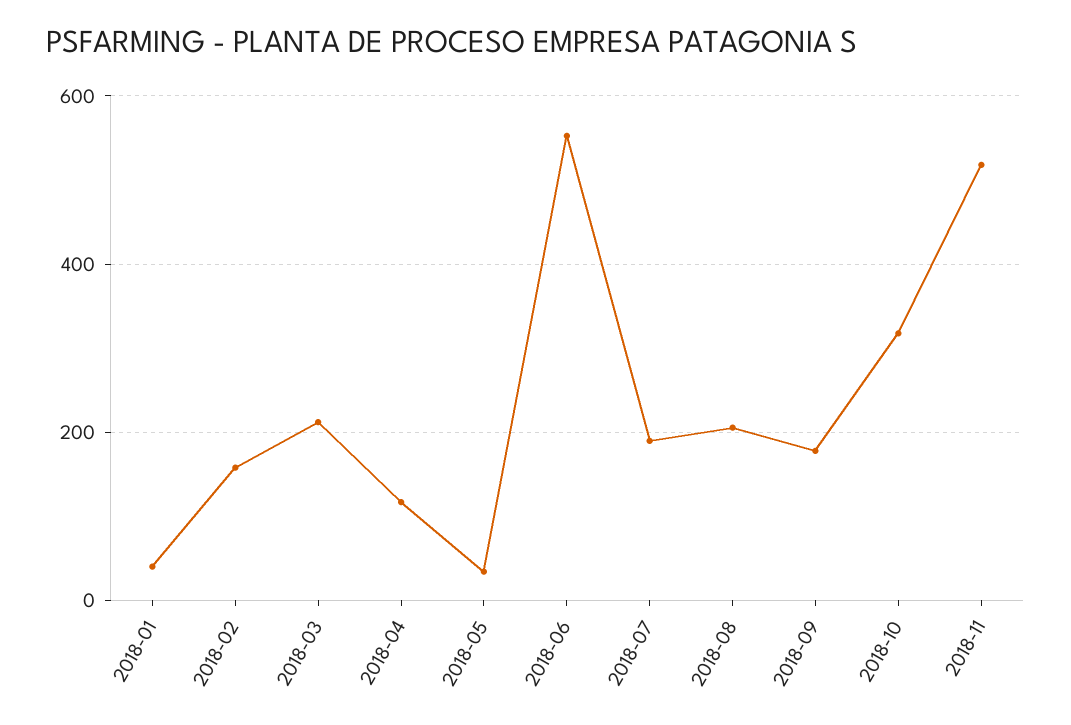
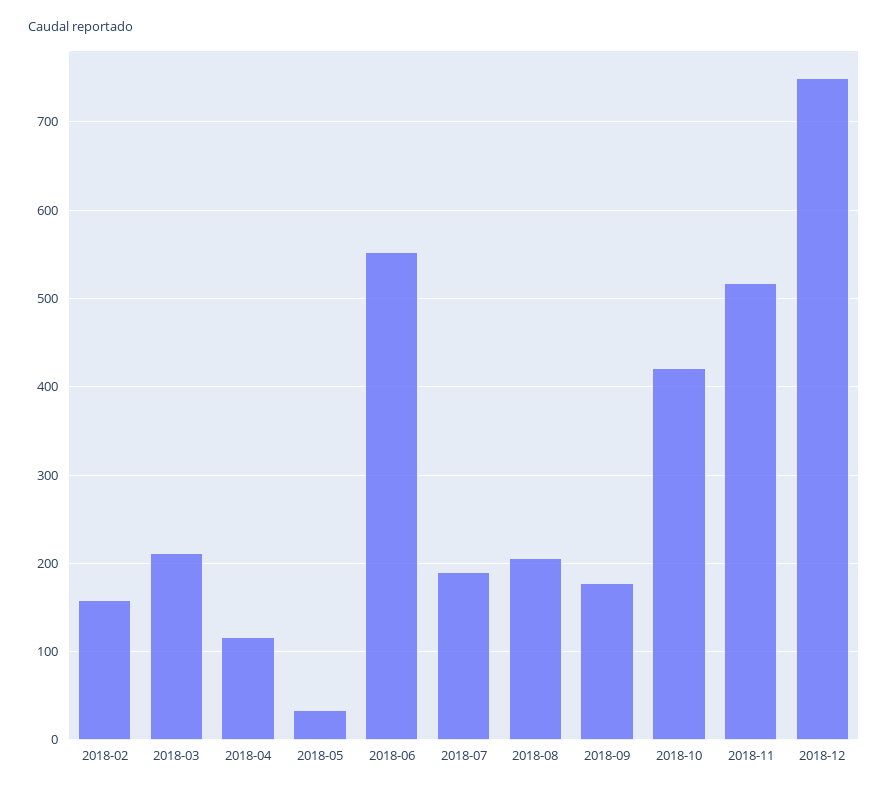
2018-01: 40 -> none
2018-10: 320 -> 420
2018-12: none -> 750

